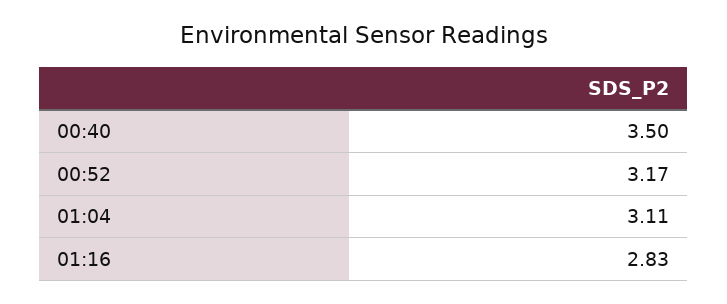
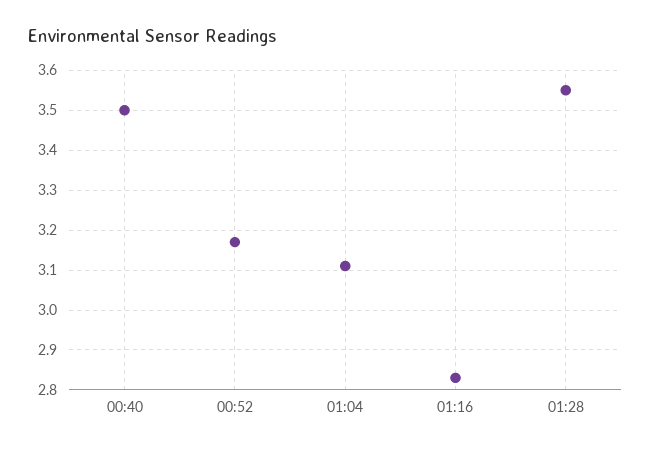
01:28: none -> 3.55

